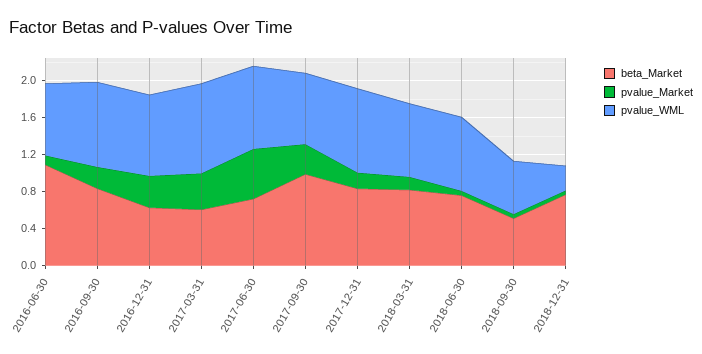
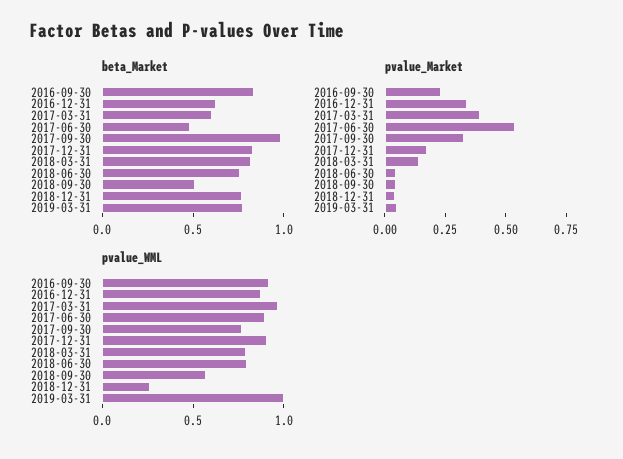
beta_Market, 2016-06-30: 1.1 -> none
pvalue_Market, 2016-06-30: 0.1 -> none
pvalue_WML, 2016-06-30: 0.8 -> none
beta_Market, 2017-06-30: 0.7 -> 0.5
beta_Market, 2019-03-31: none -> 0.8
pvalue_Market, 2019-03-31: none -> 0.05
pvalue_WML, 2019-03-31: none -> 1

